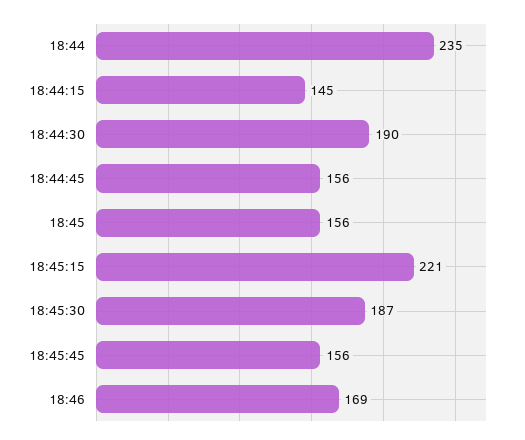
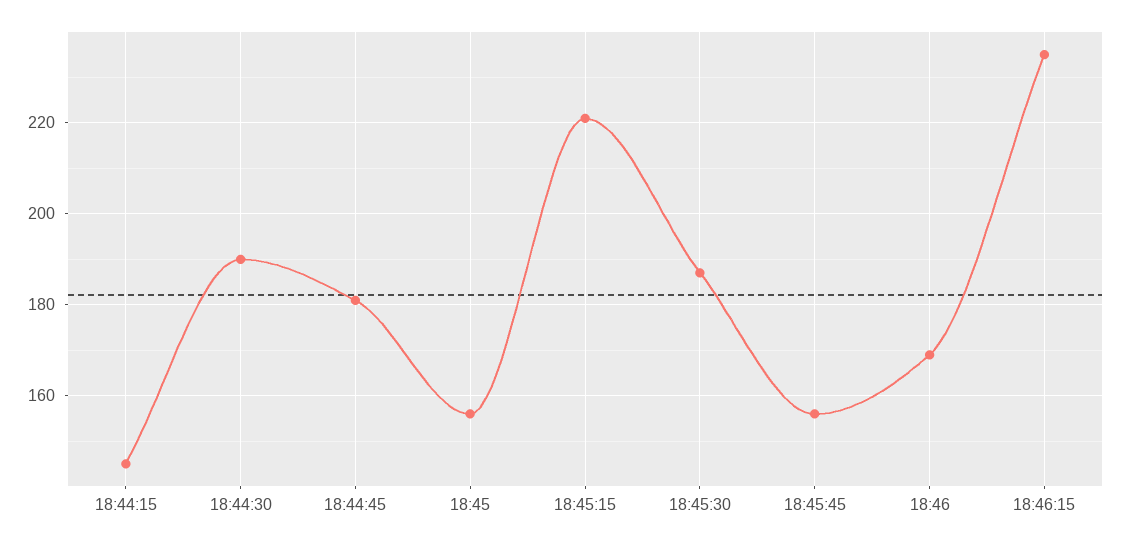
18:44: 235 -> none
18:44:45: 156 -> 180
18:46:15: none -> 235

